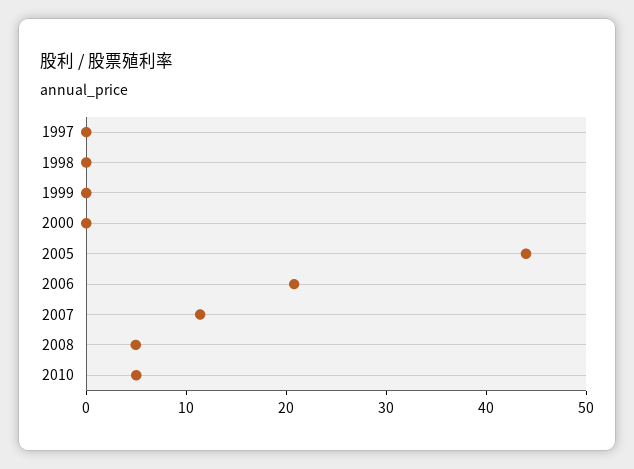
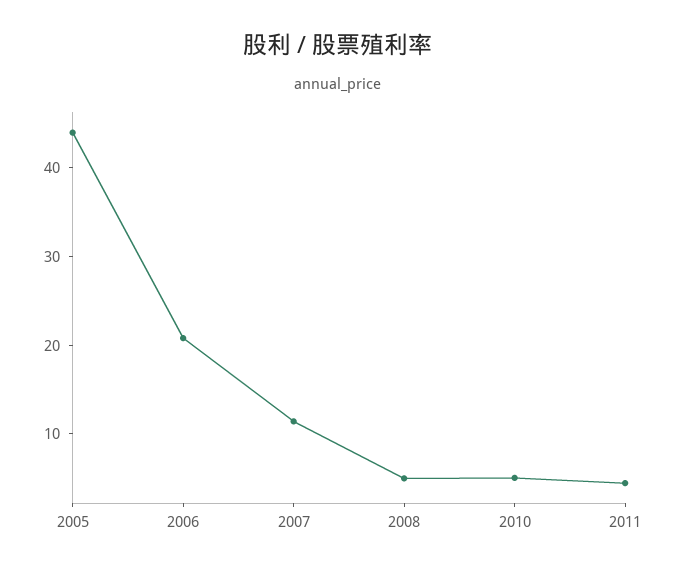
1997: 0 -> none
1998: 0 -> none
1999: 0 -> none
2000: 0 -> none
2011: none -> 4

